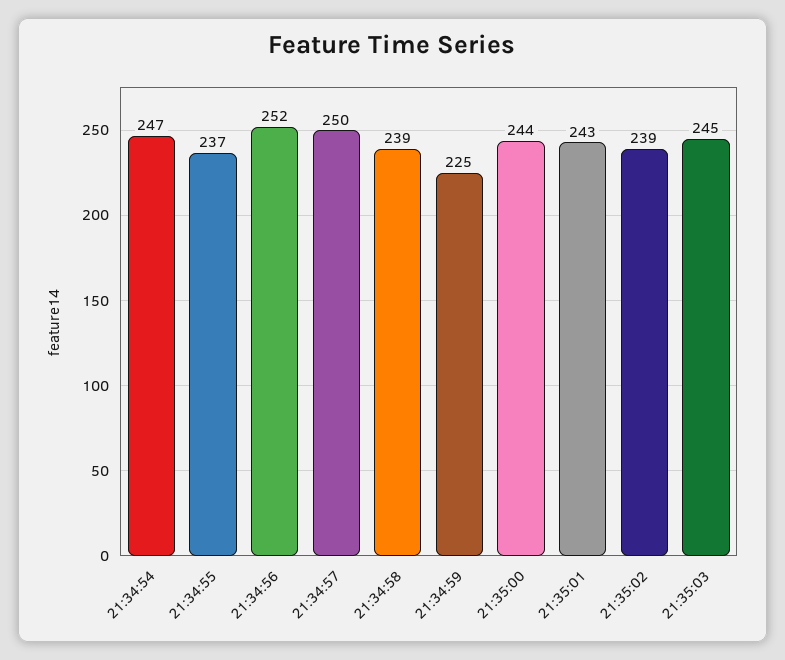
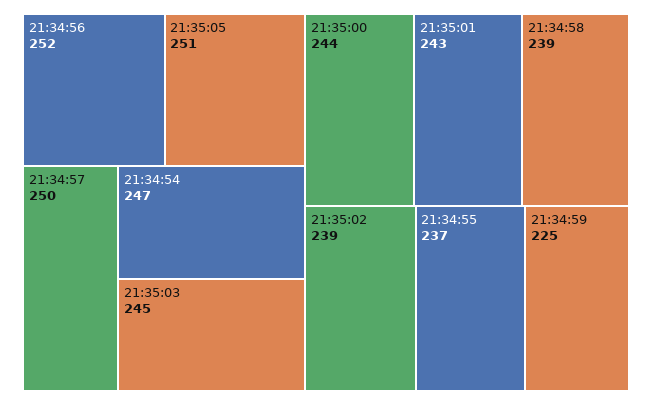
21:35:05: none -> 251

